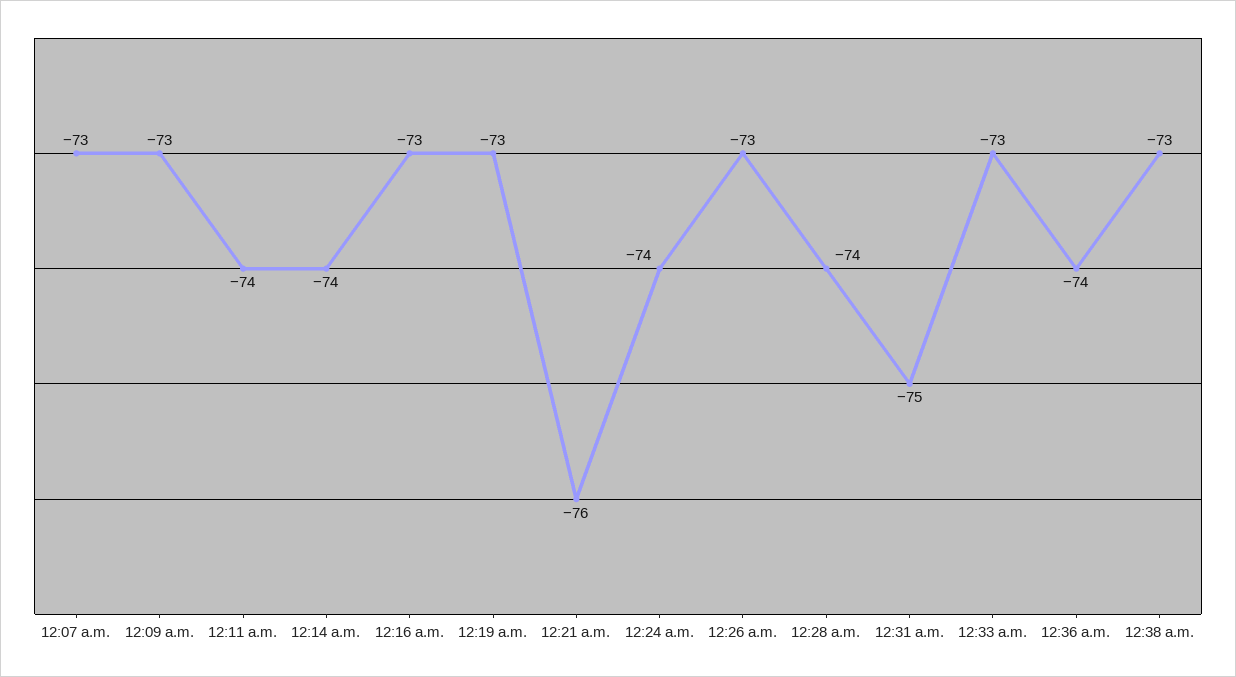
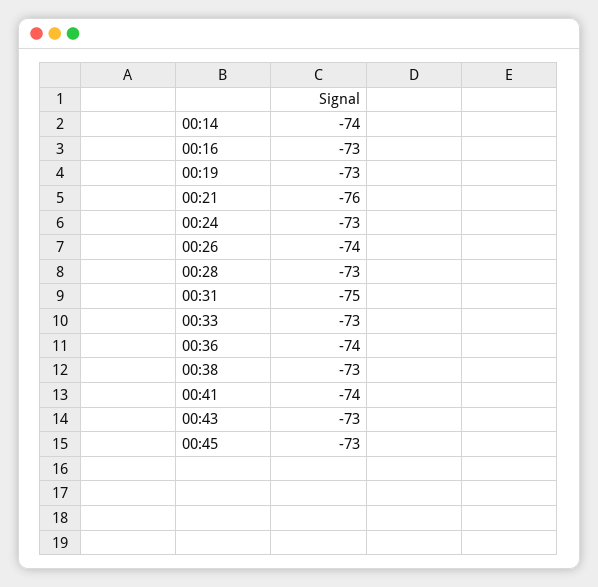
12:07 a.m.: -73 -> none
12:09 a.m.: -73 -> none
12:11 a.m.: -74 -> none
12:24 a.m.: -74 -> -73
12:26 a.m.: -73 -> -74
12:28 a.m.: -74 -> -73
00:41: none -> -74
00:43: none -> -73
00:45: none -> -73

